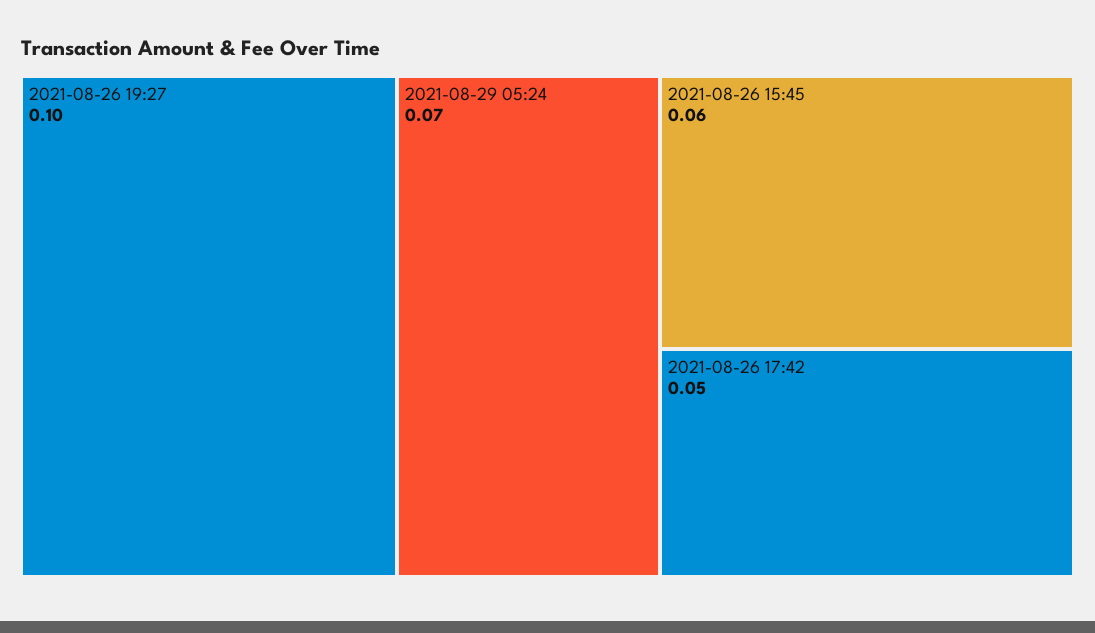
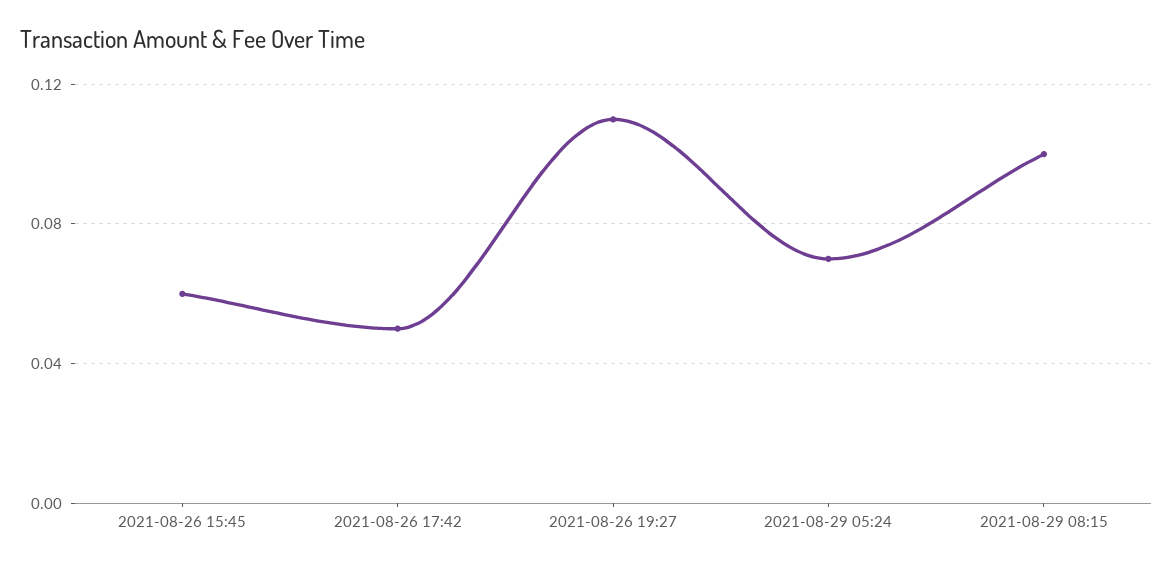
2021-08-26 19:27: 0.1 -> 0.11
2021-08-29 08:15: none -> 0.1

